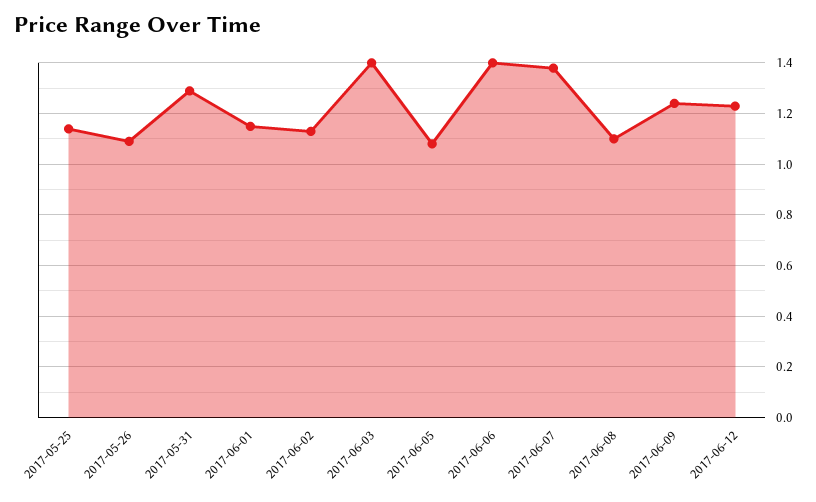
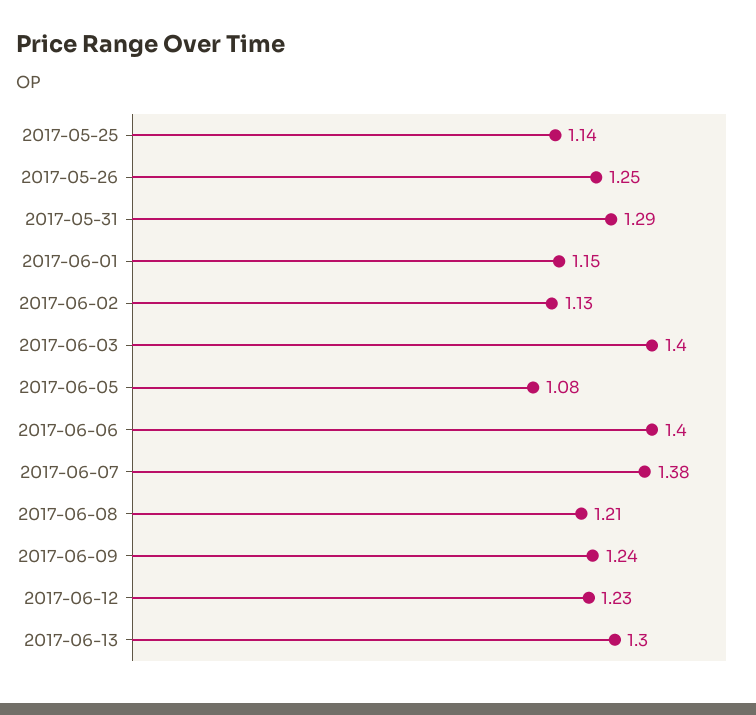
2017-05-26: 1.1 -> 1.25
2017-06-08: 1.1 -> 1.21
2017-06-13: none -> 1.3

